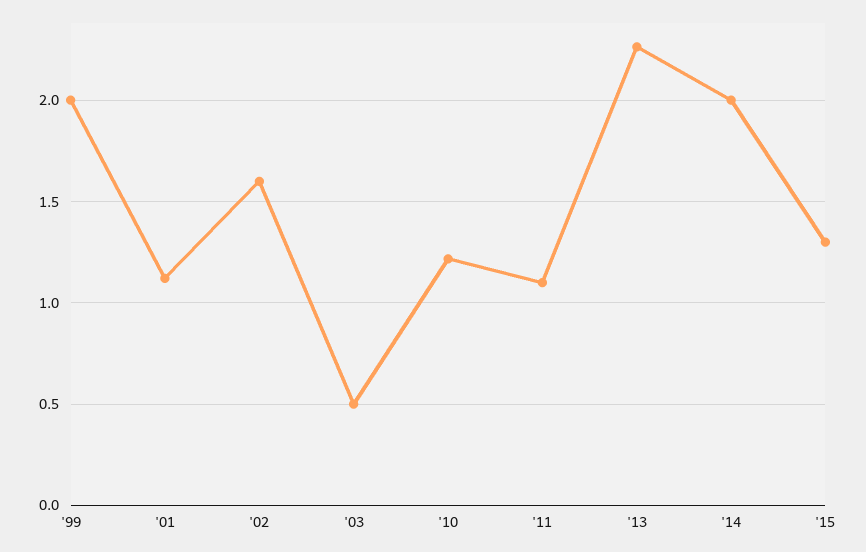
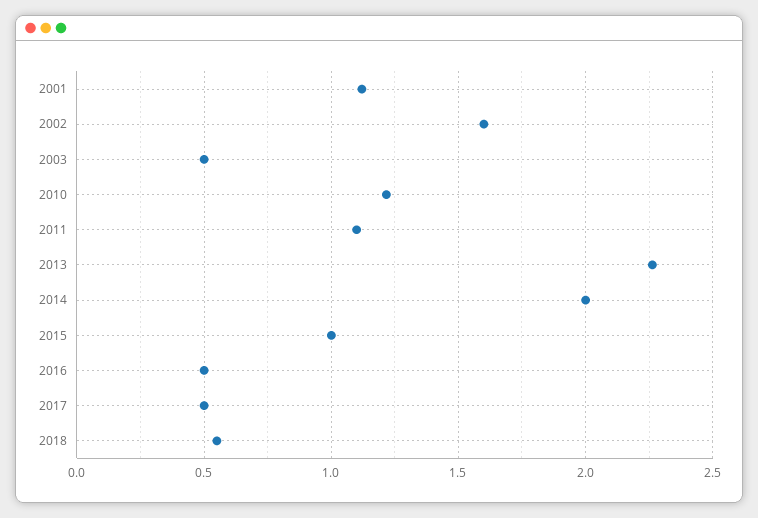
'99: 2 -> none
'15: 1.3 -> 1
2016: none -> 0.5
2017: none -> 0.5
2018: none -> 0.55

